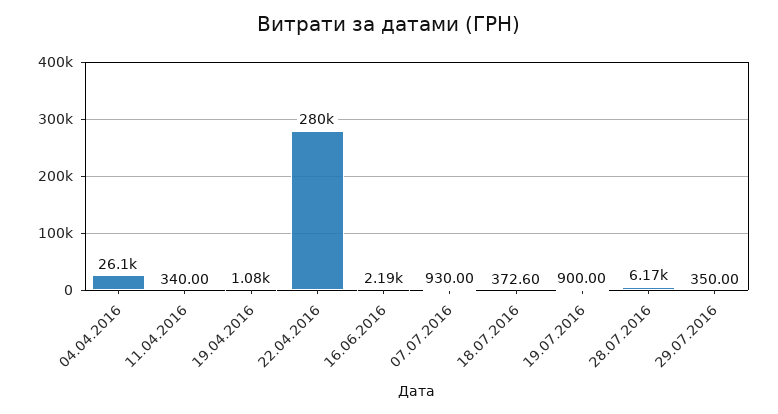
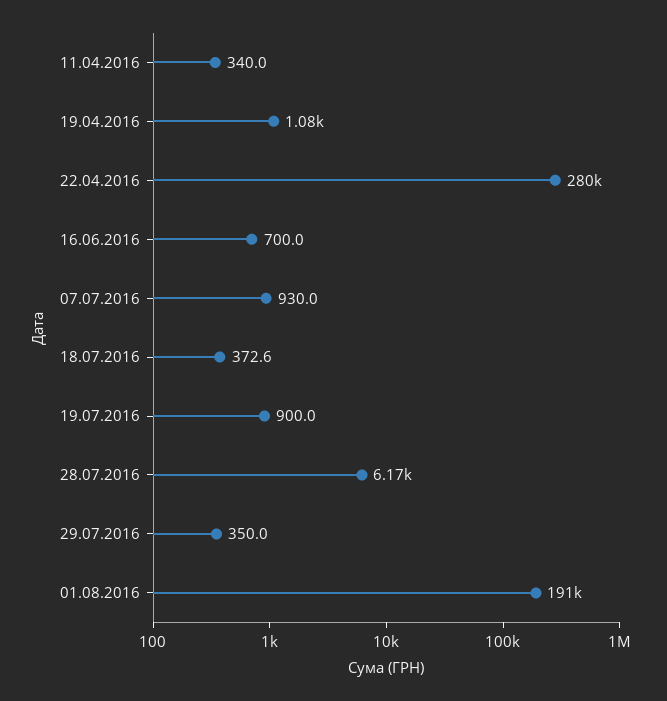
04.04.2016: 26100 -> none
16.06.2016: 2190 -> 700
01.08.2016: none -> 191000

